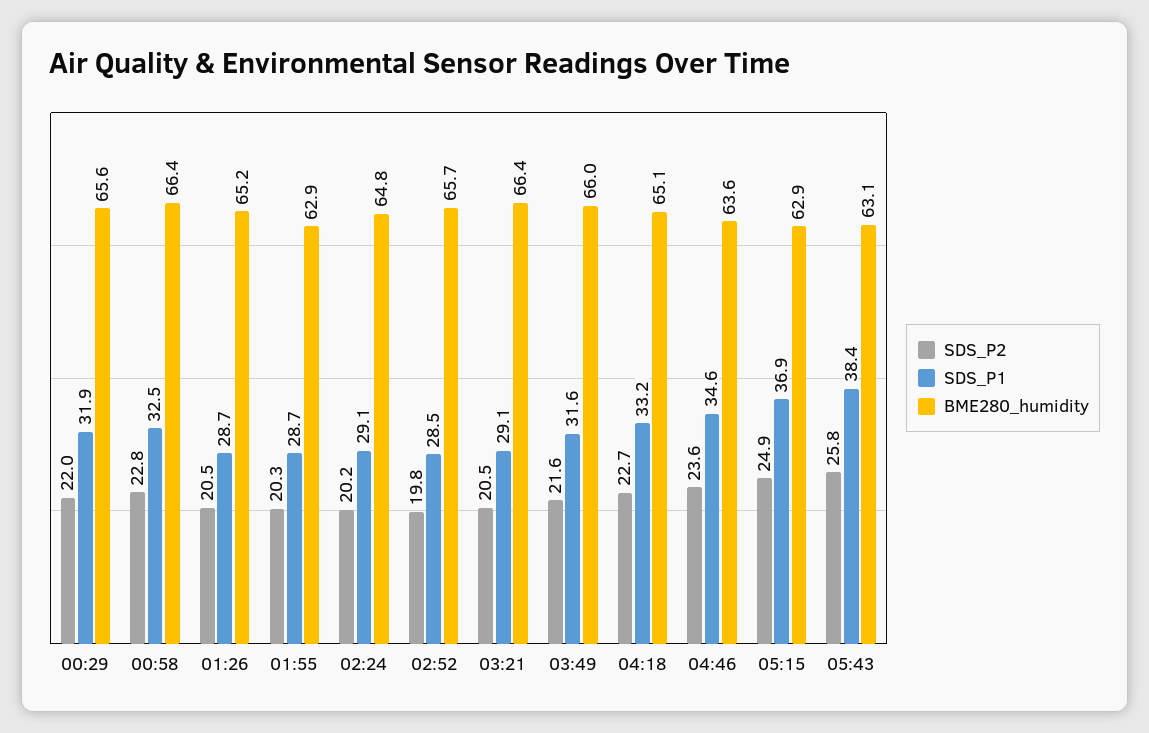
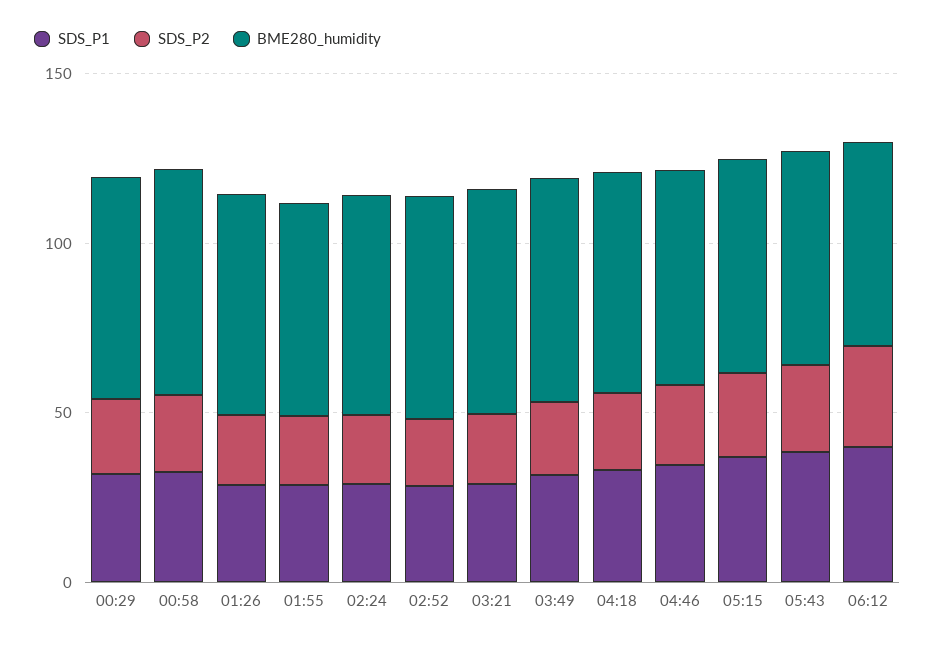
SDS_P1, 06:12: none -> 40
SDS_P2, 06:12: none -> 30
BME280_humidity, 06:12: none -> 60

